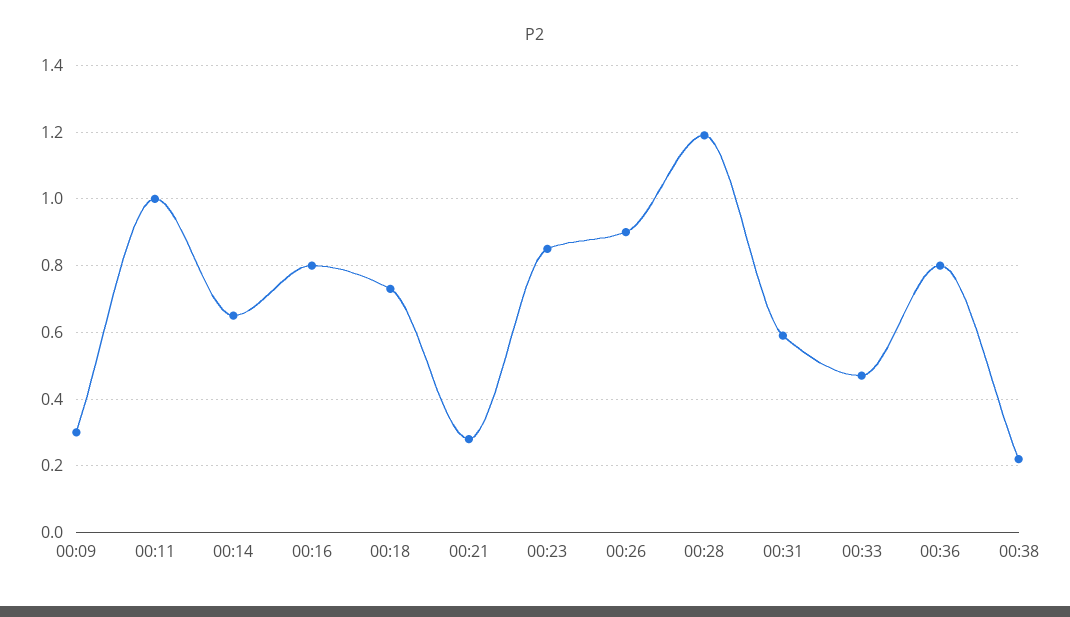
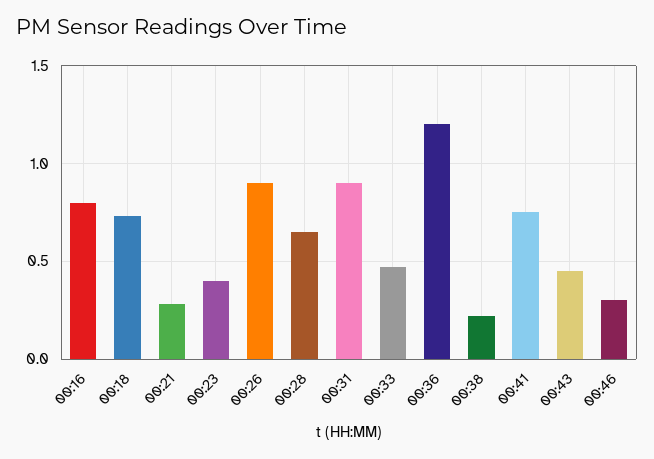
00:09: 0.3 -> none
00:11: 1 -> none
00:14: 0.65 -> none
00:23: 0.85 -> 0.4
00:28: 1.2 -> 0.65
00:31: 0.6 -> 0.9
00:36: 0.8 -> 1.2
00:41: none -> 0.75
00:43: none -> 0.45
00:46: none -> 0.3

